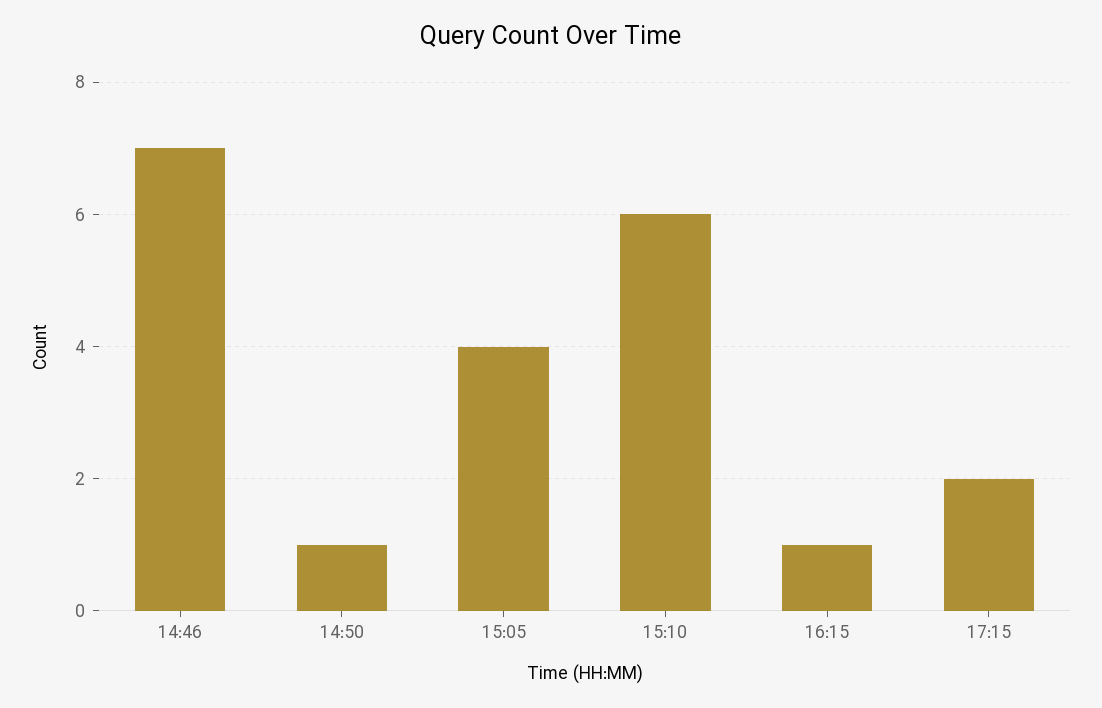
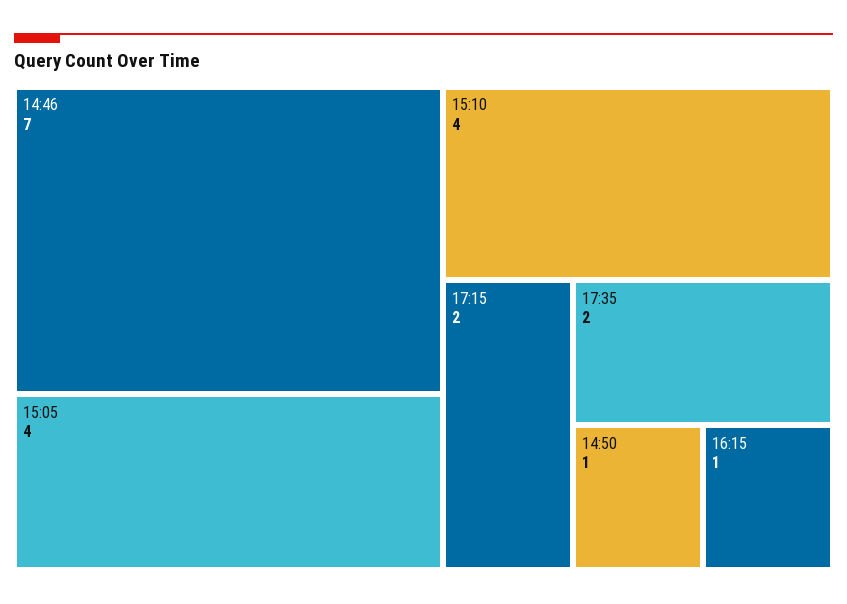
15:10: 6 -> 4
17:35: none -> 2

